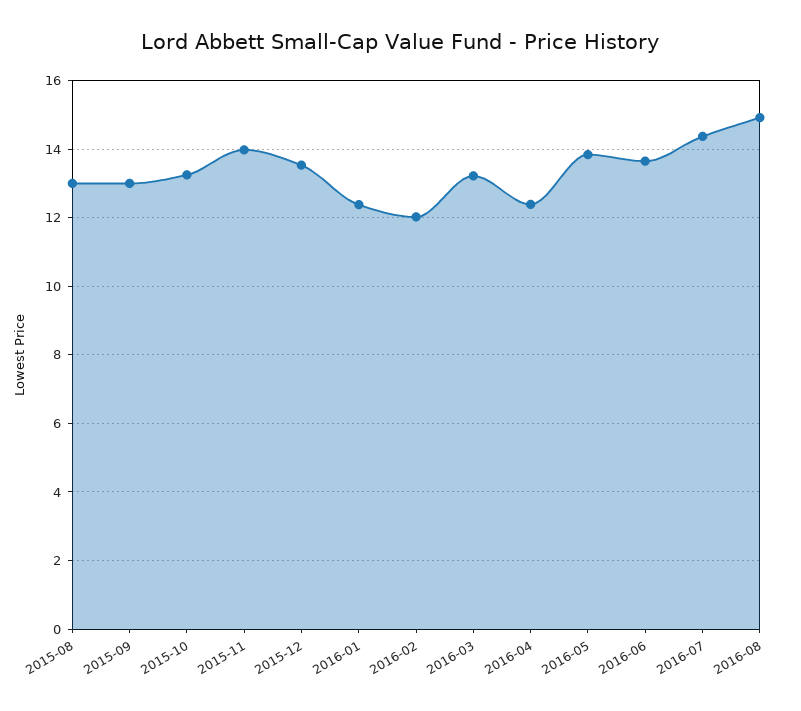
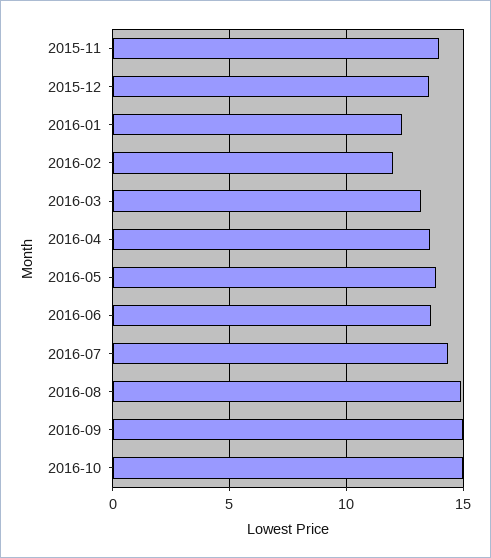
2015-08: 13 -> none
2015-09: 13 -> none
2015-10: 13.2 -> none
2016-04: 12.4 -> 13.5
2016-09: none -> 15
2016-10: none -> 15

